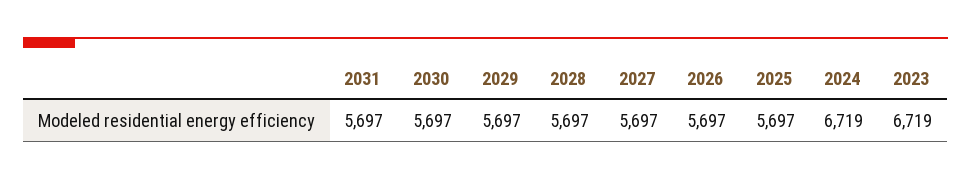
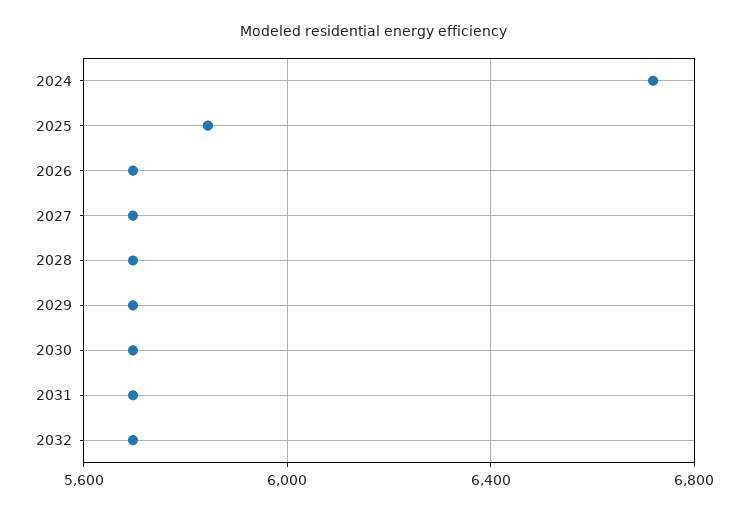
2025: 5697 -> 5850
2023: 6719 -> none
2032: none -> 5700

